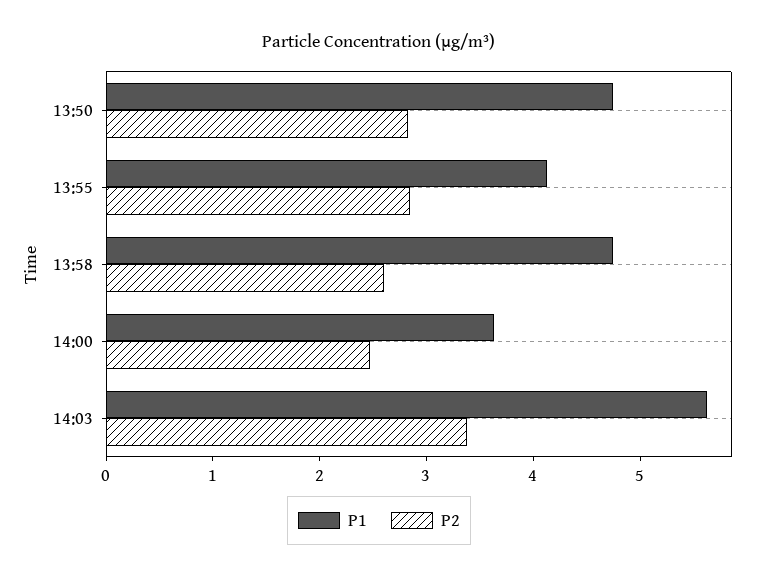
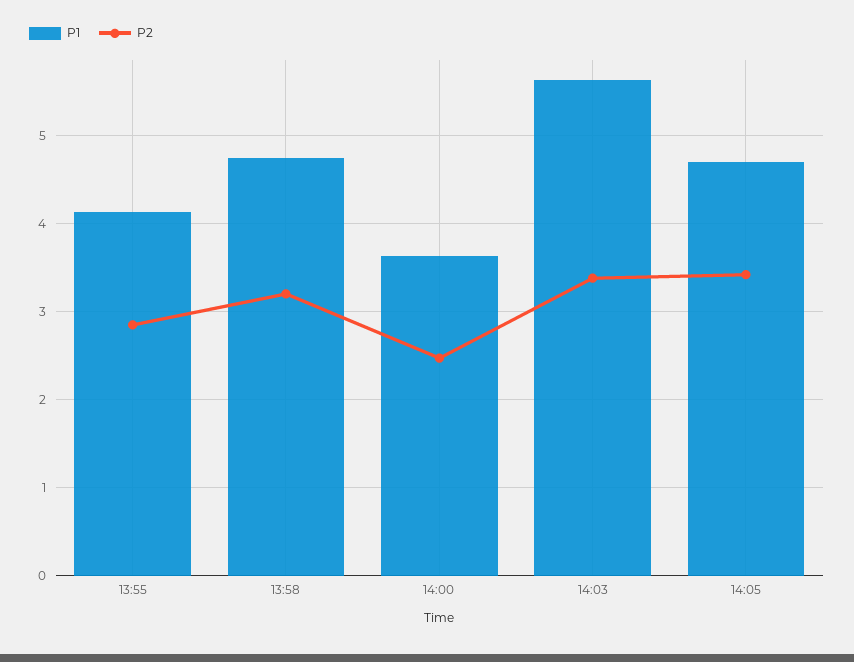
P1, 13:50: 4.8 -> none
P2, 13:50: 2.8 -> none
P2, 13:58: 2.6 -> 3.2
P1, 14:05: none -> 4.7
P2, 14:05: none -> 3.4

